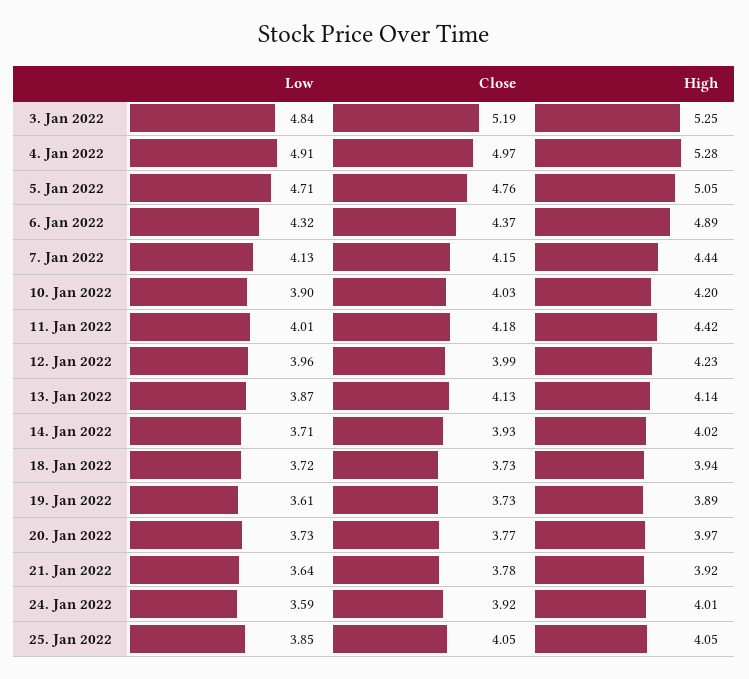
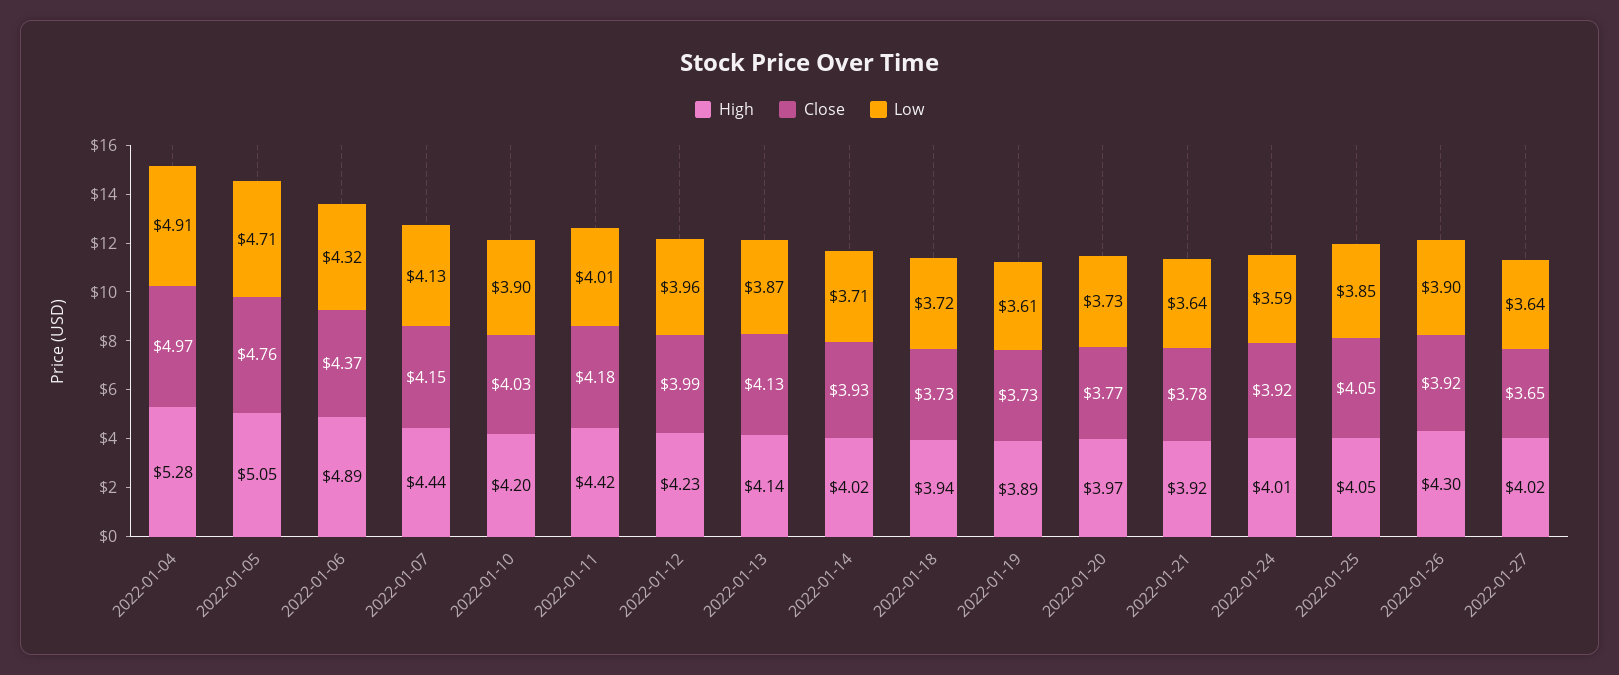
Low, 3. Jan 2022: 4.84 -> none
Close, 3. Jan 2022: 5.19 -> none
High, 3. Jan 2022: 5.25 -> none
High, 2022-01-26: none -> 4.3
Close, 2022-01-26: none -> 3.92
Low, 2022-01-26: none -> 3.9
High, 2022-01-27: none -> 4.02
Close, 2022-01-27: none -> 3.65
Low, 2022-01-27: none -> 3.64

